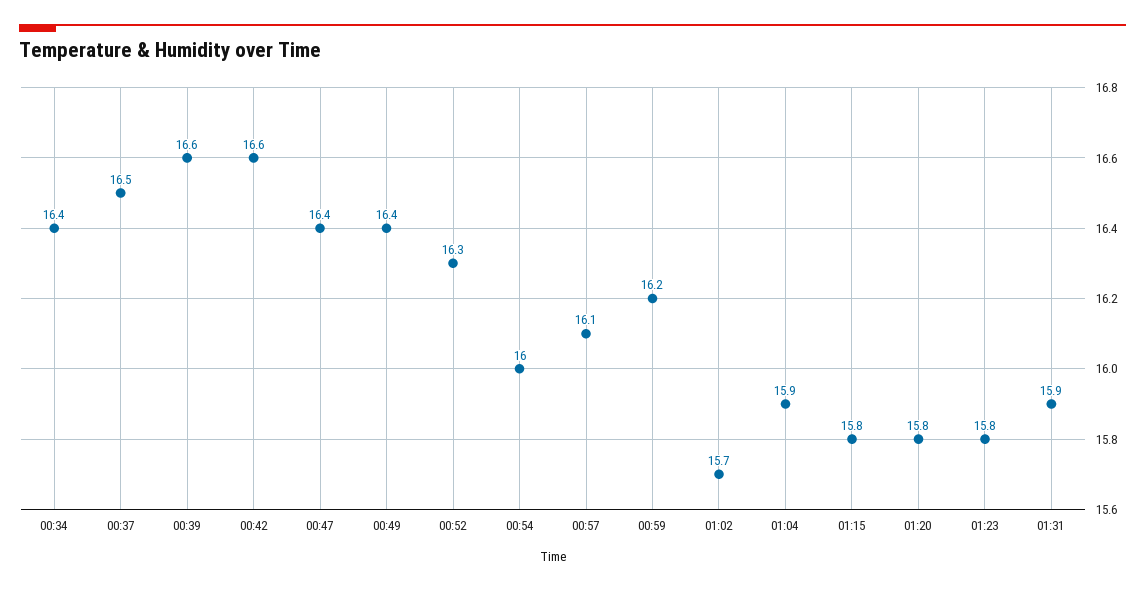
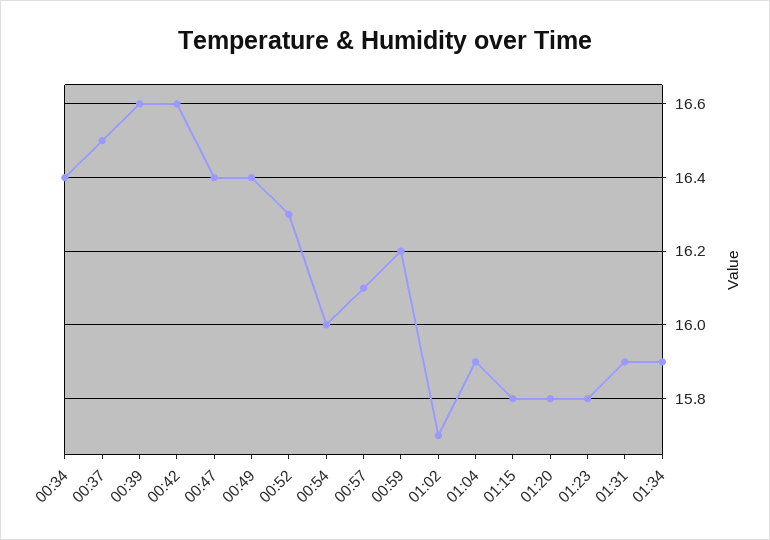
01:34: none -> 15.9

